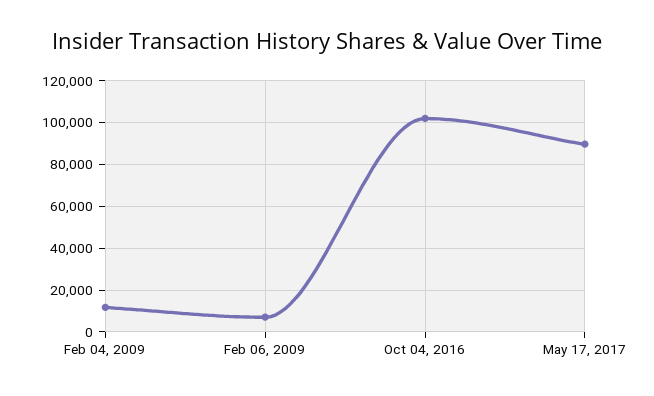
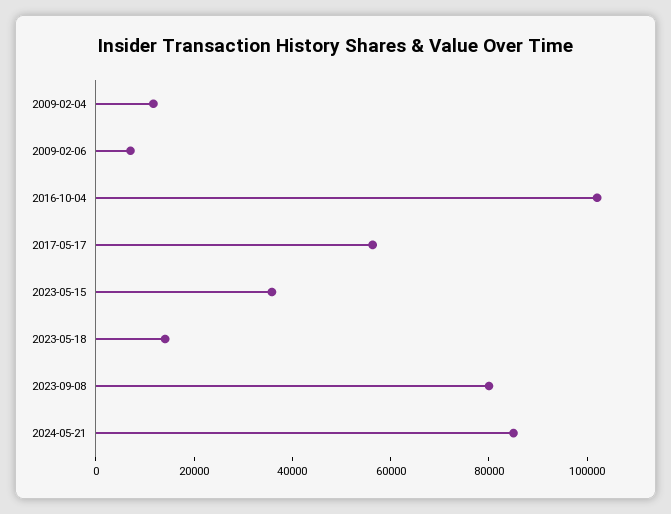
May 17, 2017: 90000 -> 55000
2023-05-15: none -> 35000
2023-05-18: none -> 15000
2023-09-08: none -> 80000
2024-05-21: none -> 85000

